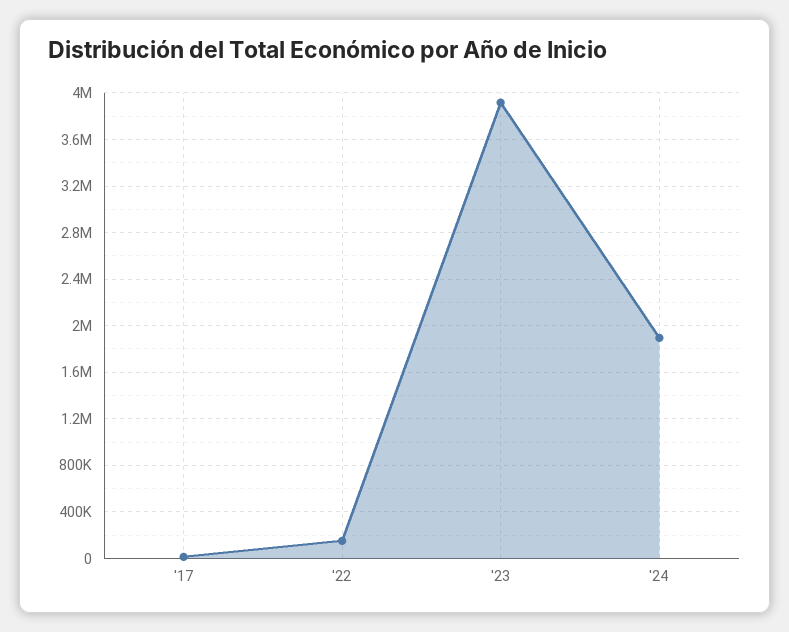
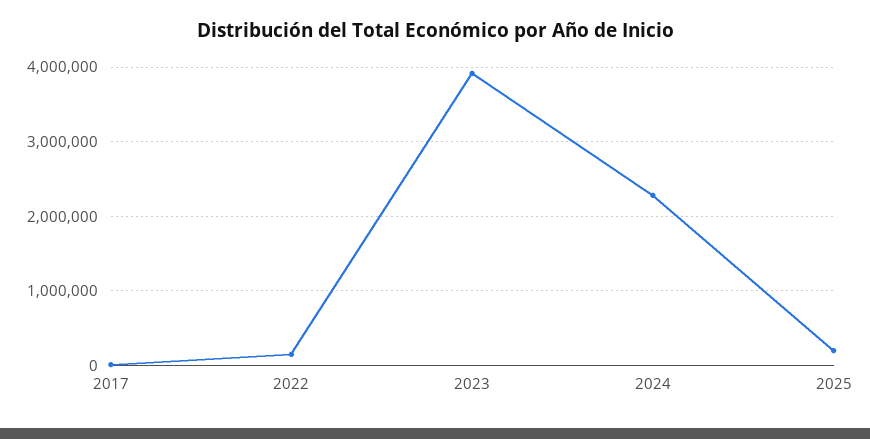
'24: 1900000 -> 2300000
2025: none -> 200000

